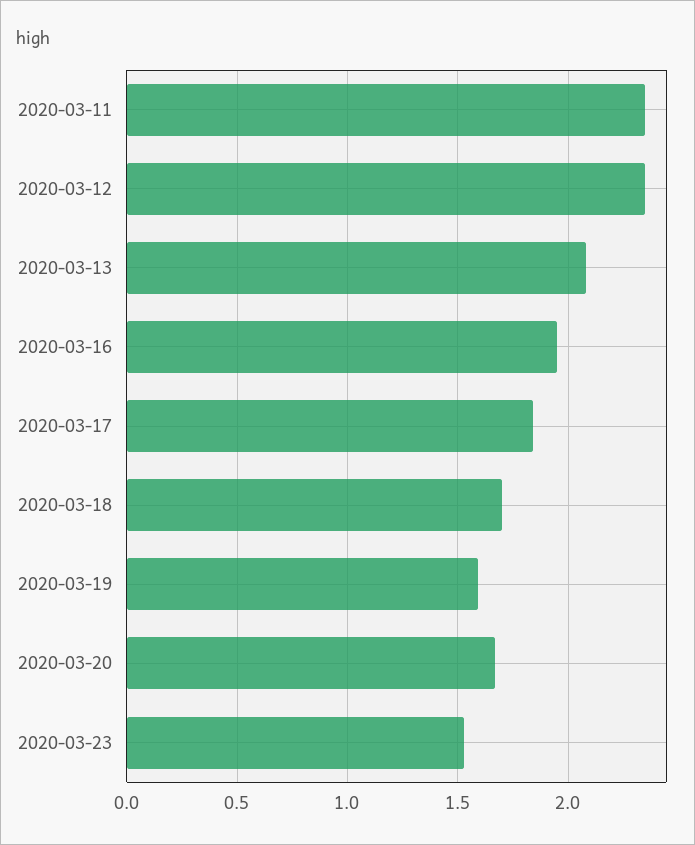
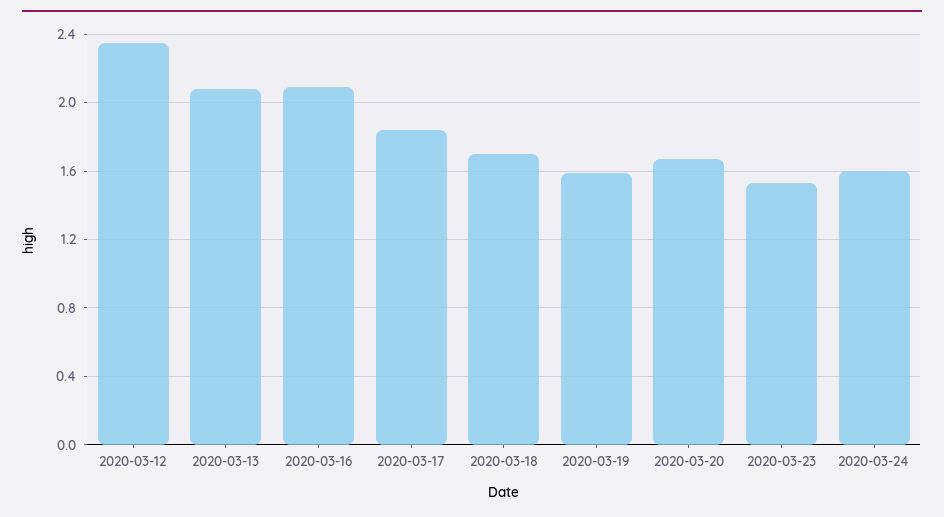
2020-03-11: 2.35 -> none
2020-03-16: 1.95 -> 2.1
2020-03-24: none -> 1.6

